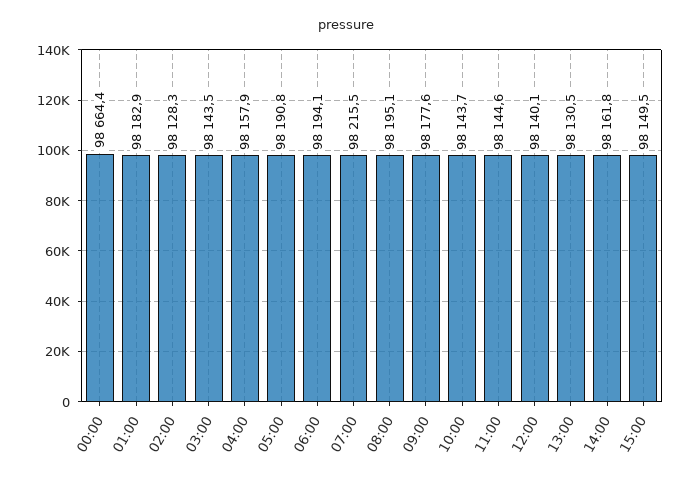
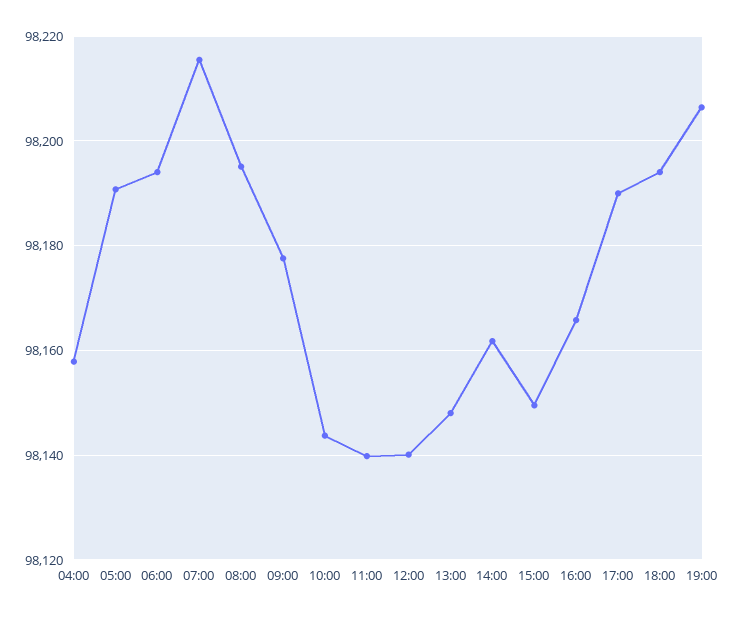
00:00: 98664.4 -> none
01:00: 98182.9 -> none
02:00: 98128.3 -> none
03:00: 98143.5 -> none
11:00: 98144.6 -> 98140
13:00: 98130.5 -> 98148
16:00: none -> 98166
17:00: none -> 98190
18:00: none -> 98194
19:00: none -> 98206

